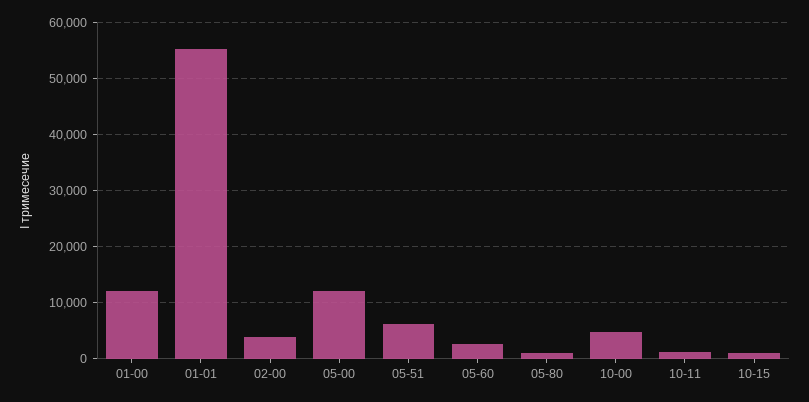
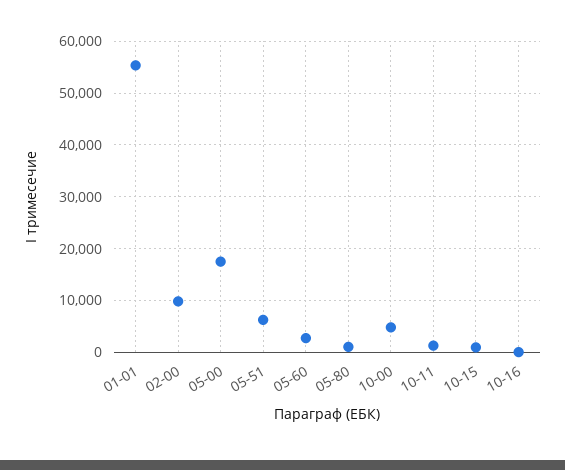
01-00: 12000 -> none
02-00: 4000 -> 10000
05-00: 12000 -> 18000
10-16: none -> 0

